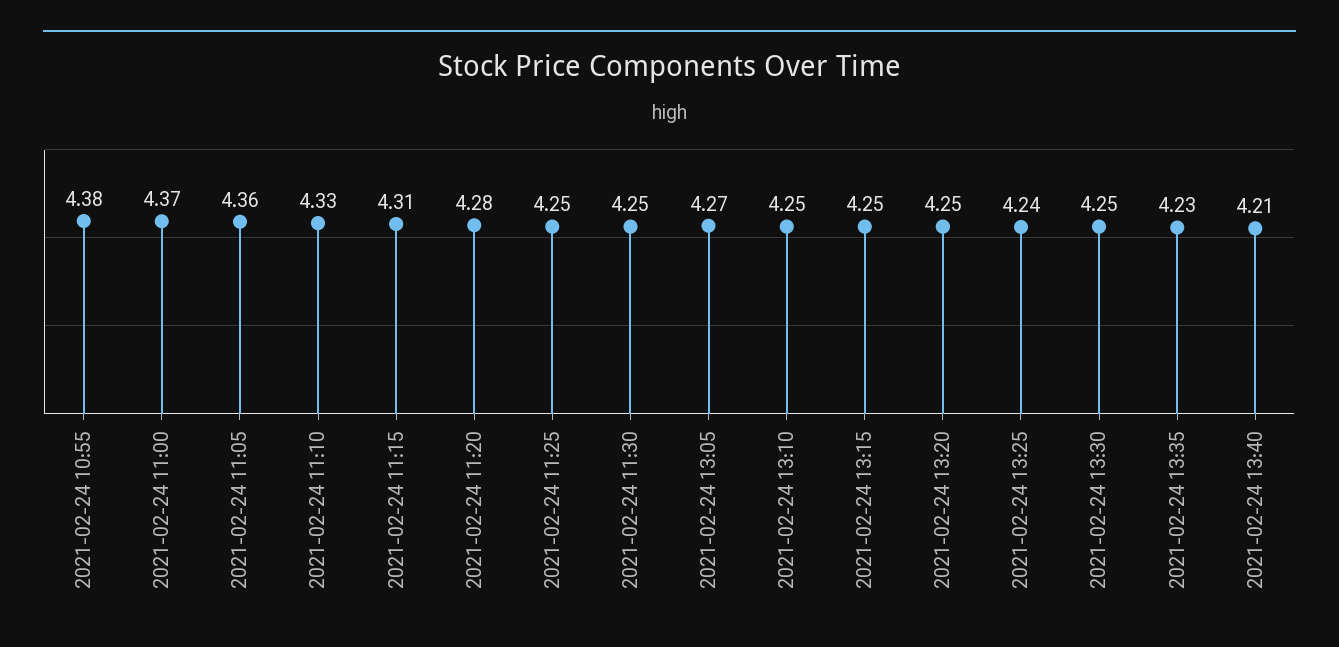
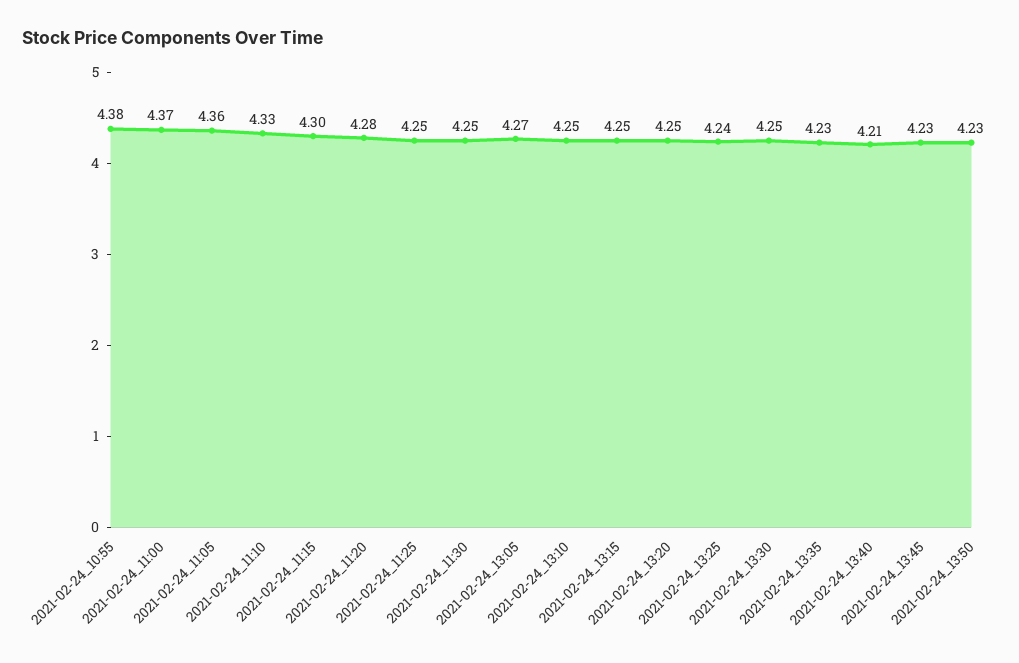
2021-02-24 11:15: 4.31 -> 4.3
2021-02-24_13:45: none -> 4.23
2021-02-24_13:50: none -> 4.23

